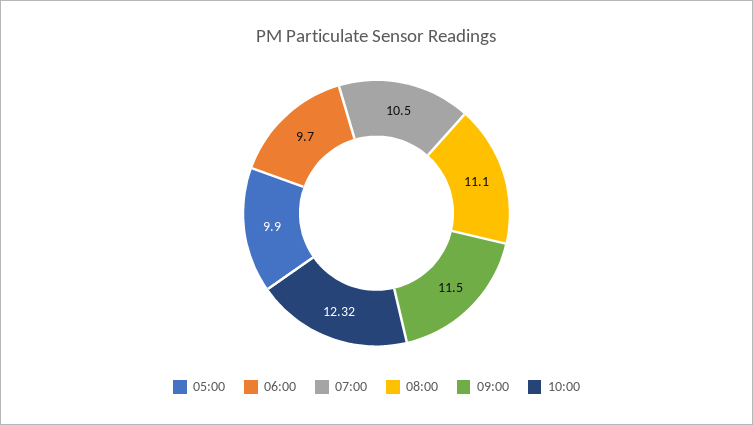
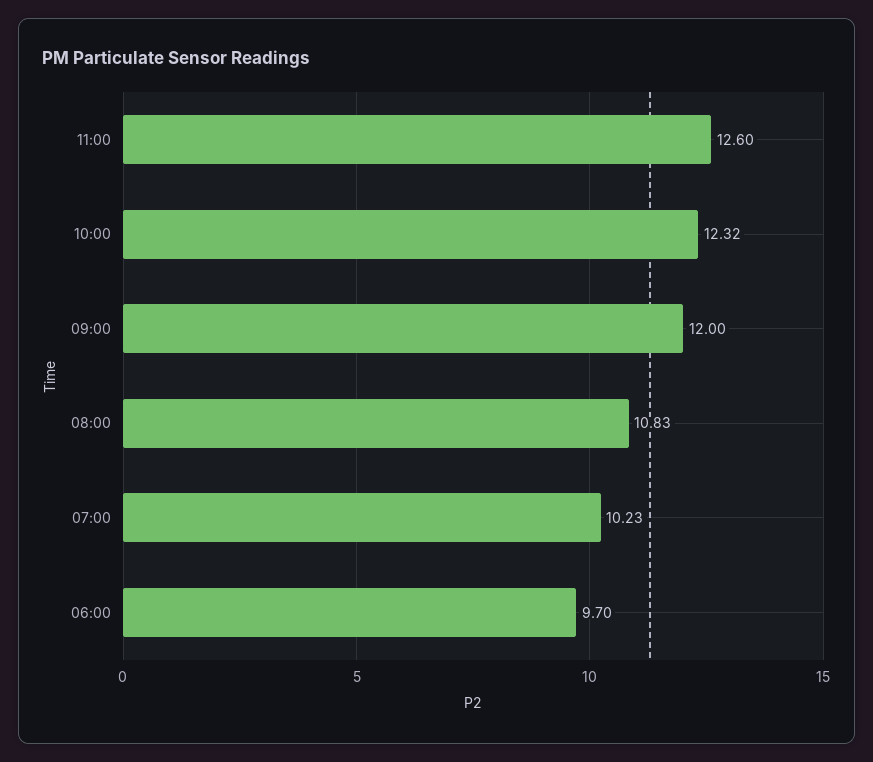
05:00: 9.9 -> none
07:00: 10.5 -> 10.23
08:00: 11.1 -> 10.83
09:00: 11.5 -> 12
11:00: none -> 12.6

